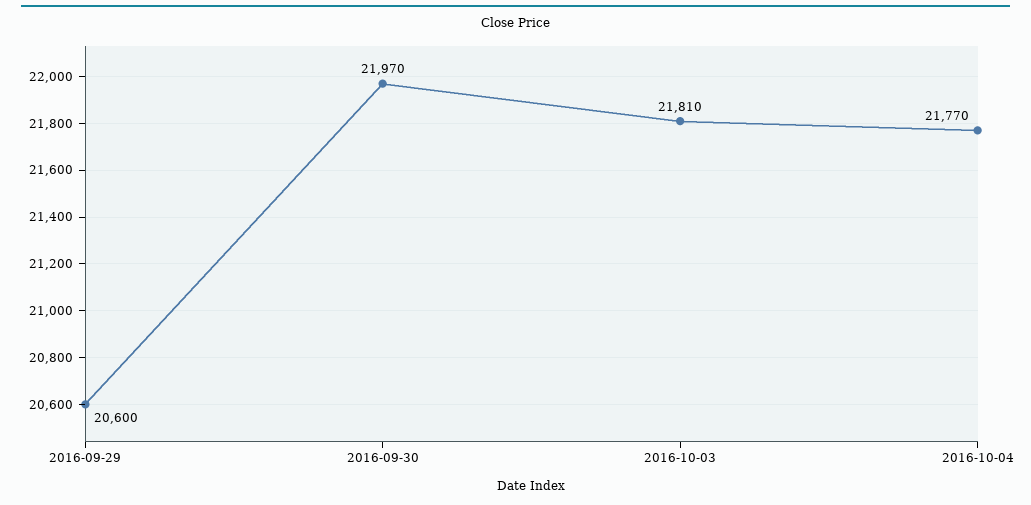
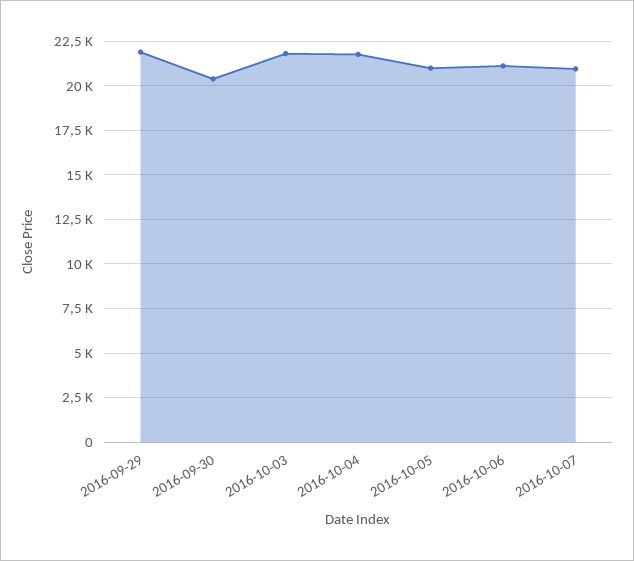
2016-09-29: 20600 -> 22000
2016-09-30: 21970 -> 20500
2016-10-05: none -> 21000
2016-10-06: none -> 21000
2016-10-07: none -> 21000

